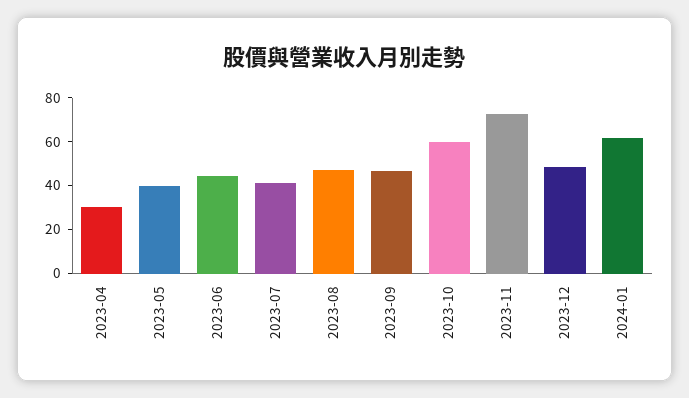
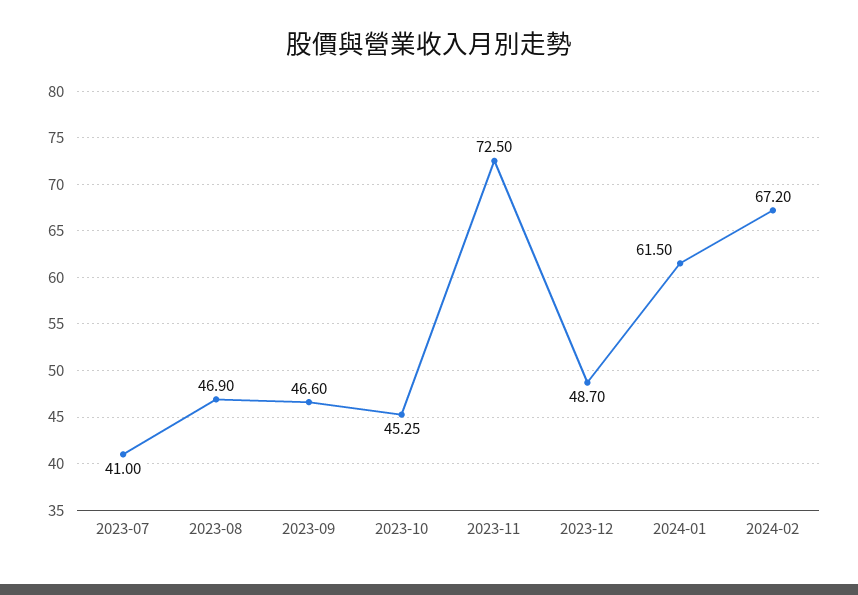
2023-04: 30 -> none
2023-05: 40 -> none
2023-06: 45 -> none
2023-10: 60 -> 45.25
2024-02: none -> 67.2

